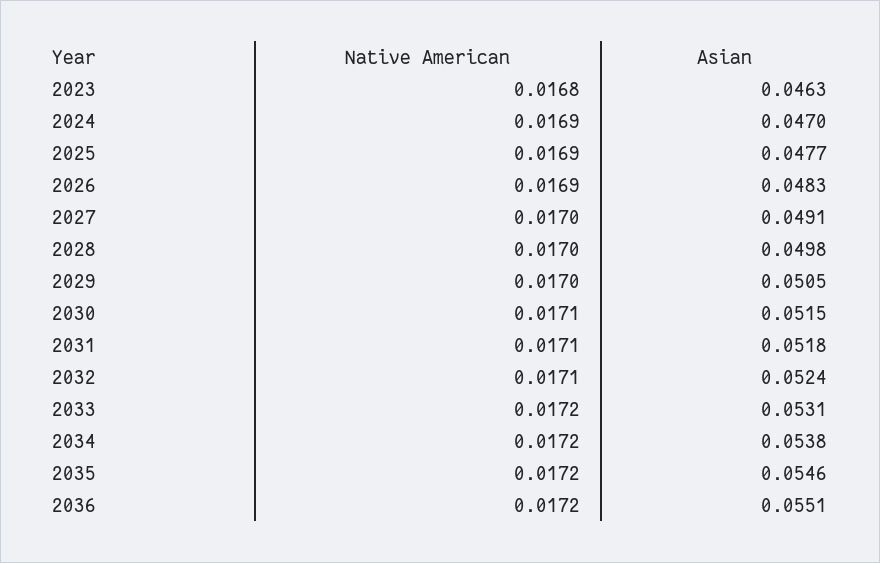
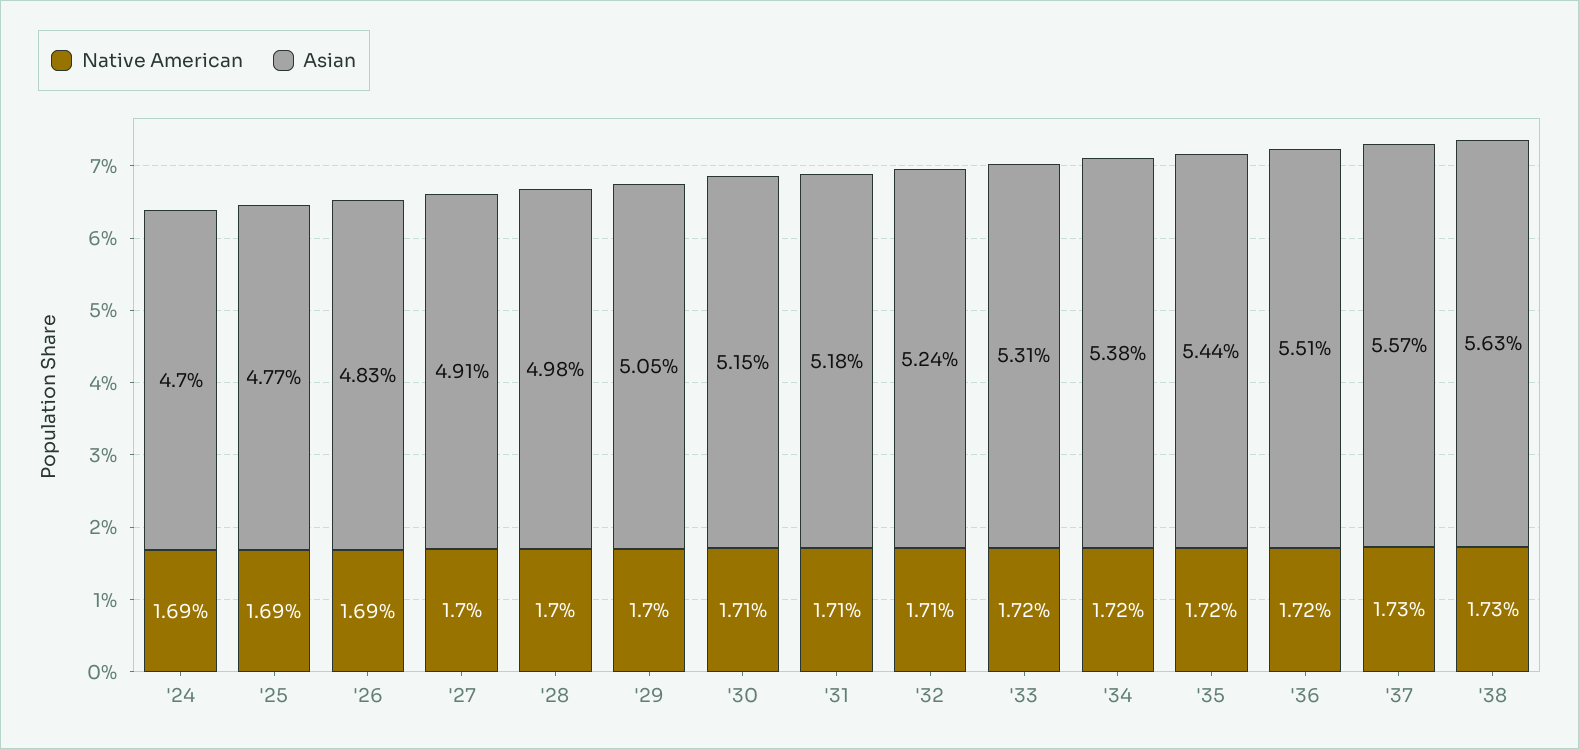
Native American, 2023: 0.0168 -> none
Asian, 2023: 0.0463 -> none
Asian, 2035: 0.0546 -> 0.0544
Native American, '37: none -> 0.0173
Asian, '37: none -> 0.0557
Native American, '38: none -> 0.0173
Asian, '38: none -> 0.0563

